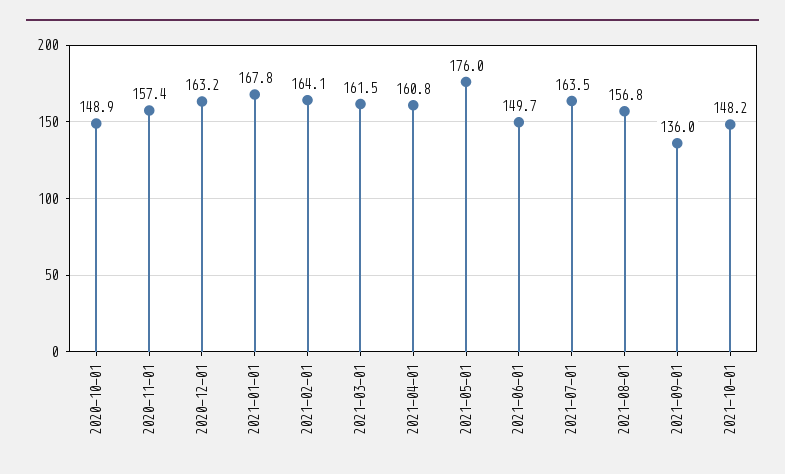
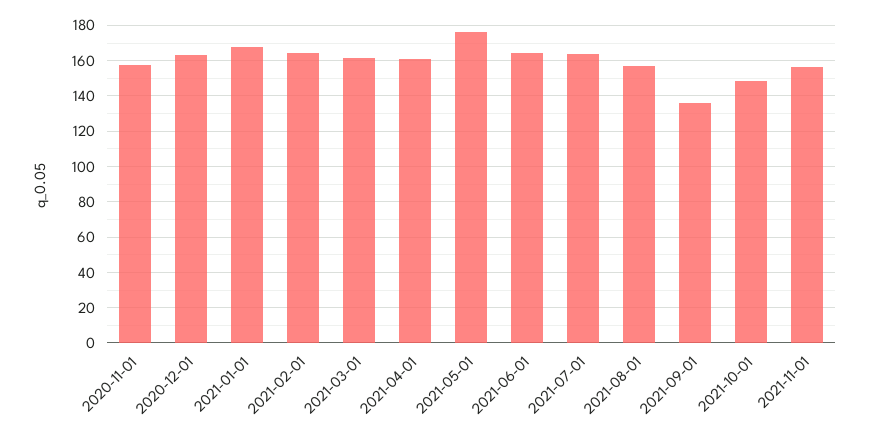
2020-10-01: 148.9 -> none
2021-06-01: 149.7 -> 165
2021-11-01: none -> 155

